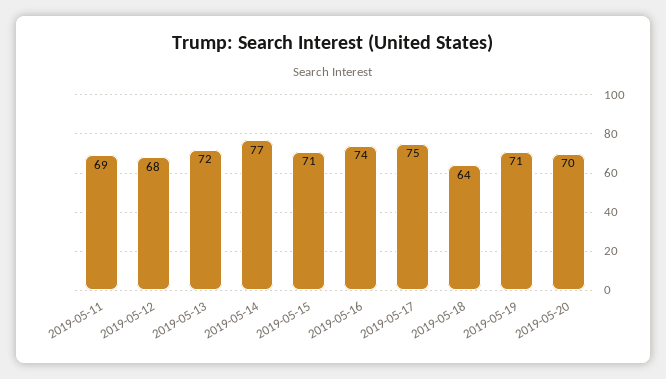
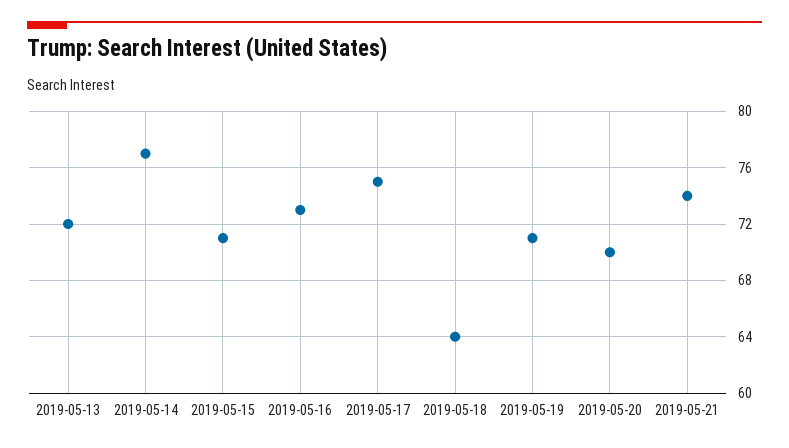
2019-05-11: 69 -> none
2019-05-12: 68 -> none
2019-05-16: 74 -> 73
2019-05-21: none -> 74

